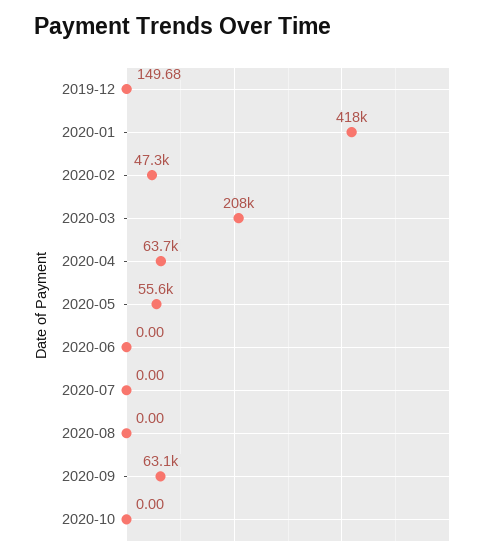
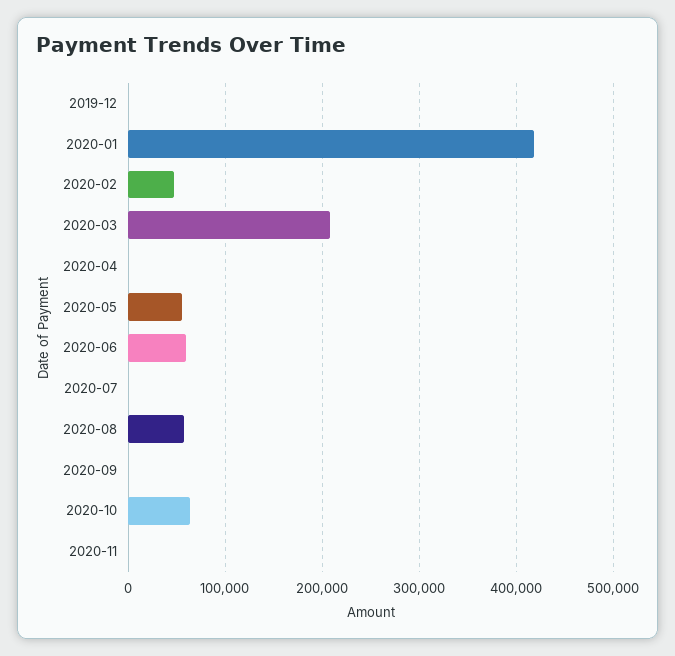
2020-04: 63700 -> 0
2020-06: 0 -> 60000
2020-08: 0 -> 60000
2020-09: 63100 -> 0
2020-10: 0 -> 60000
2020-11: none -> 0

